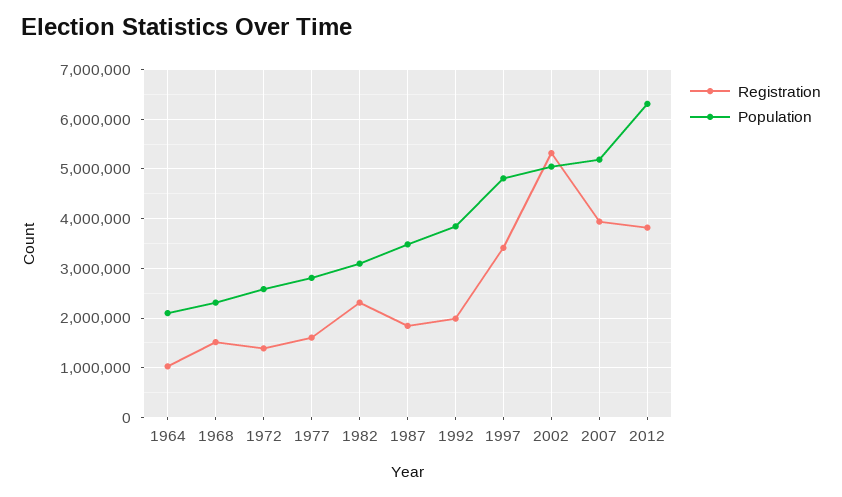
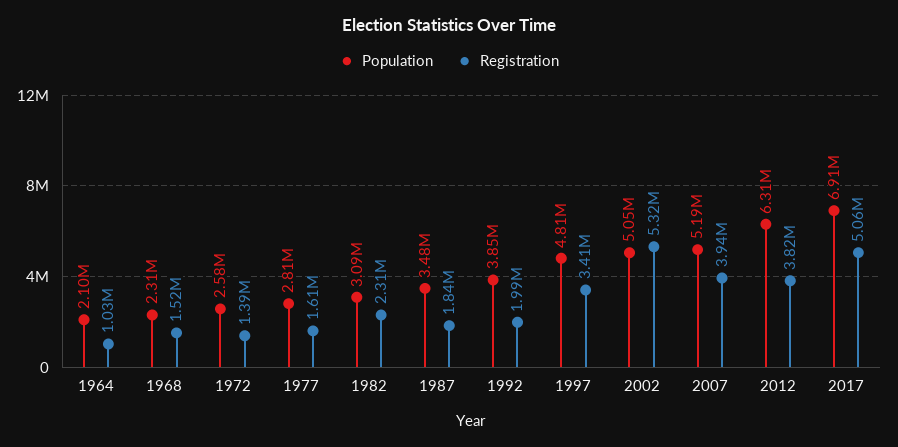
Population, 2017: none -> 6910000
Registration, 2017: none -> 5060000

